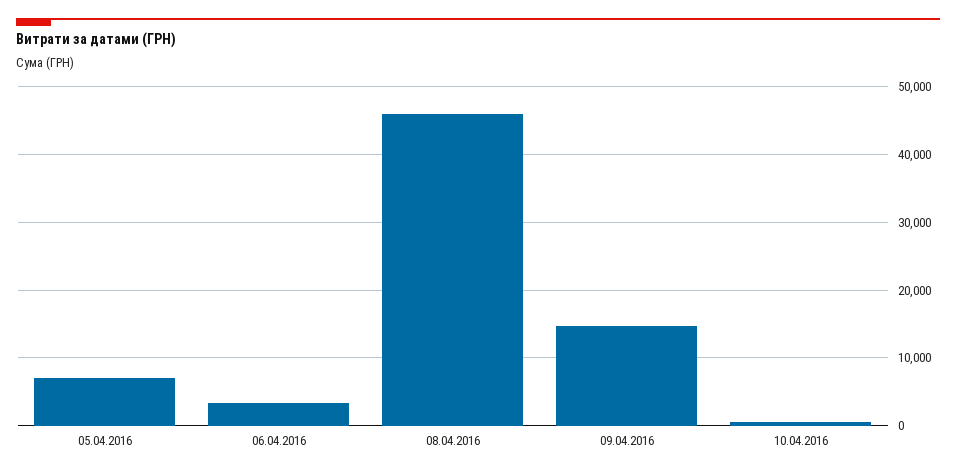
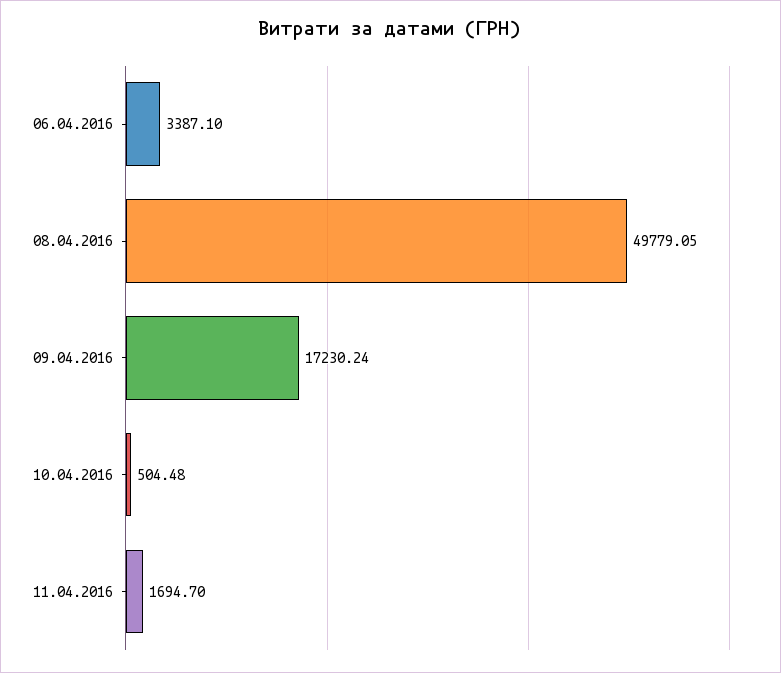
05.04.2016: 7000 -> none
08.04.2016: 46000 -> 49779.05
09.04.2016: 15000 -> 17230.24
11.04.2016: none -> 1694.7

